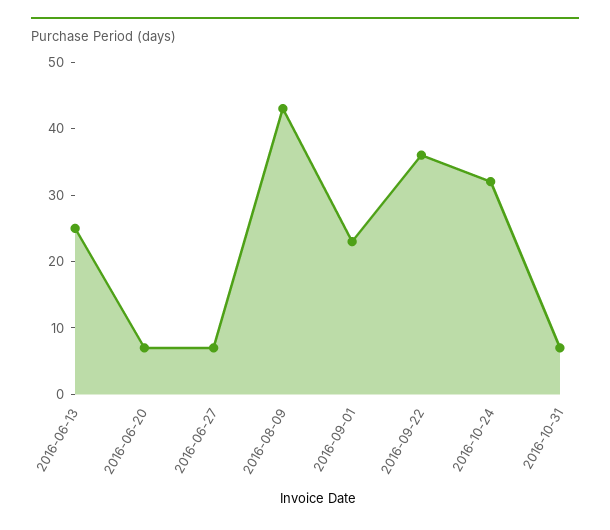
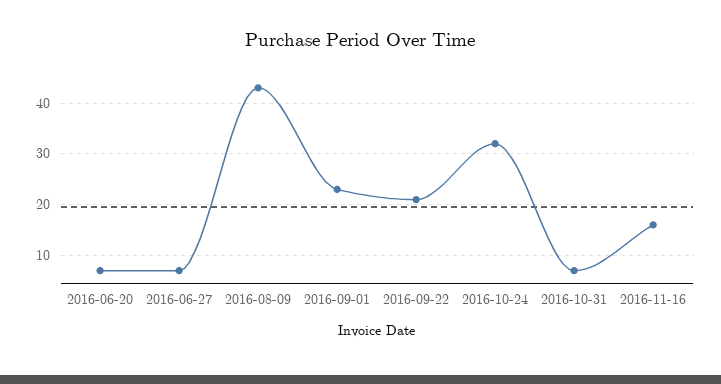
2016-06-13: 25 -> none
2016-09-22: 35 -> 20
2016-11-16: none -> 15

